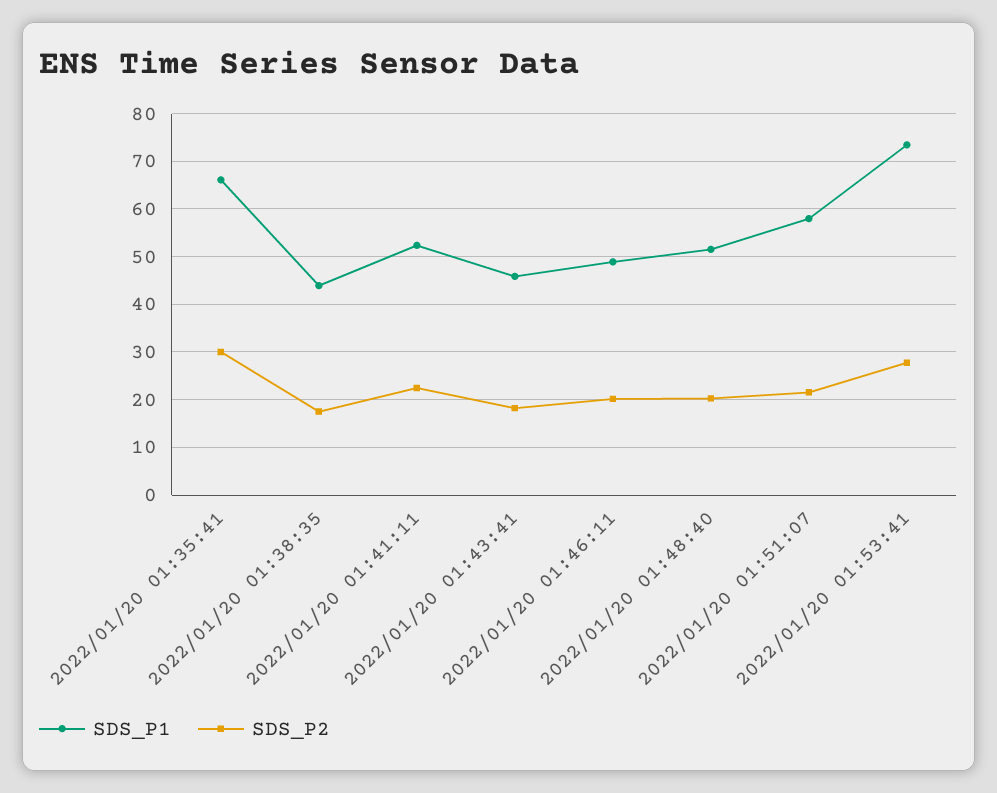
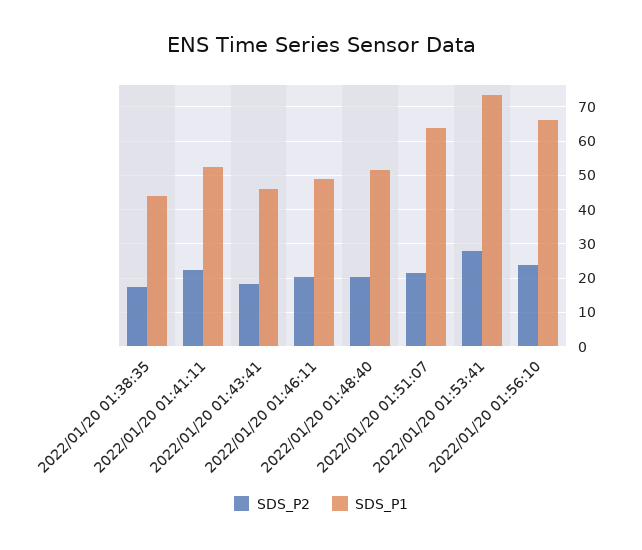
SDS_P1, 2022/01/20 01:35:41: 66 -> none
SDS_P2, 2022/01/20 01:35:41: 30 -> none
SDS_P1, 2022/01/20 01:51:07: 58 -> 64
SDS_P2, 2022/01/20 01:56:10: none -> 24
SDS_P1, 2022/01/20 01:56:10: none -> 66

